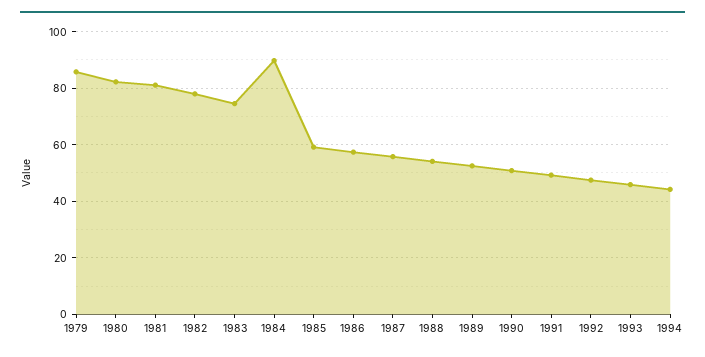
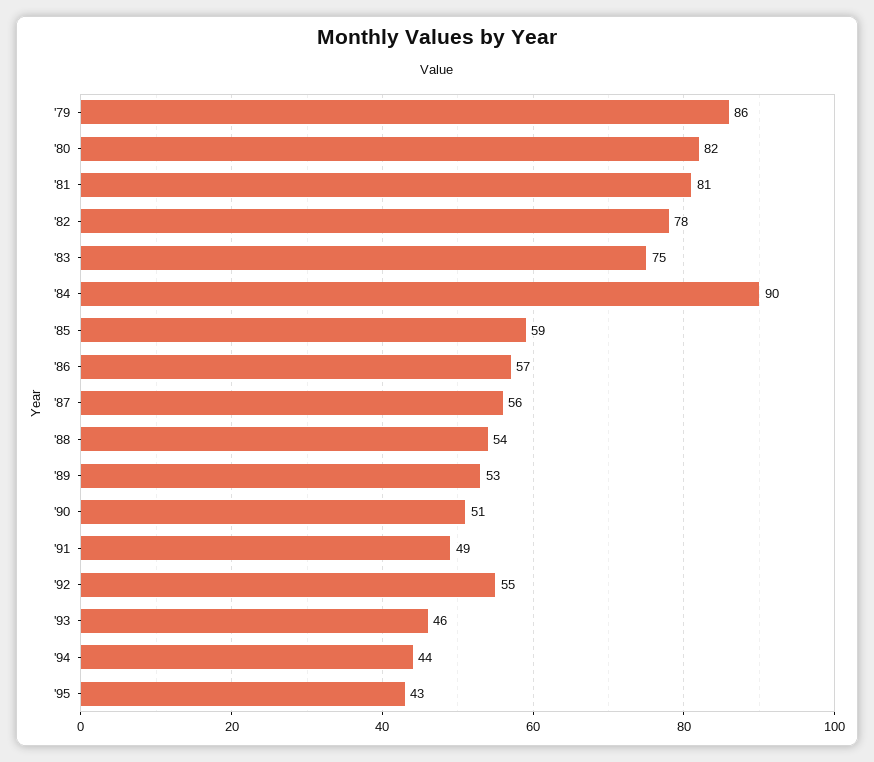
1992: 47.5 -> 55
'95: none -> 43

